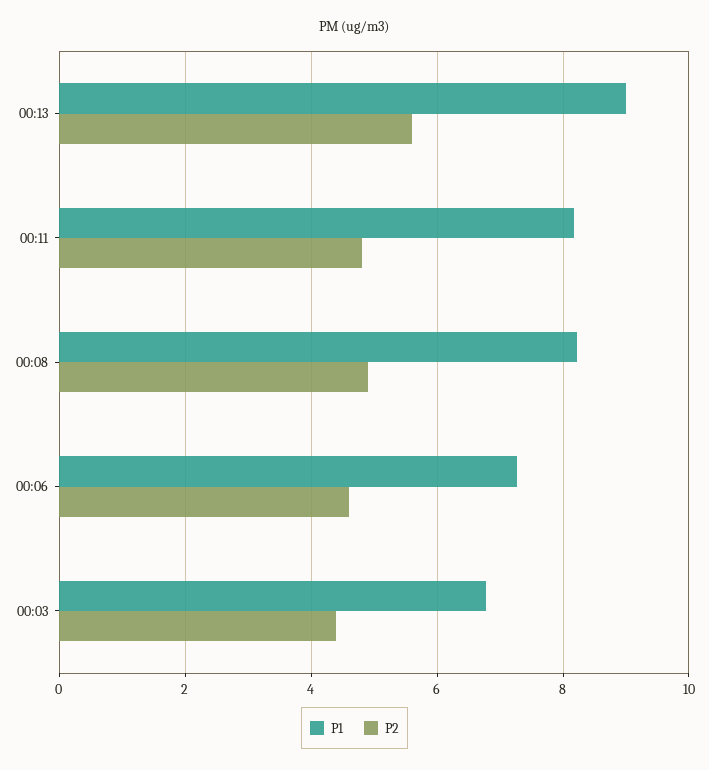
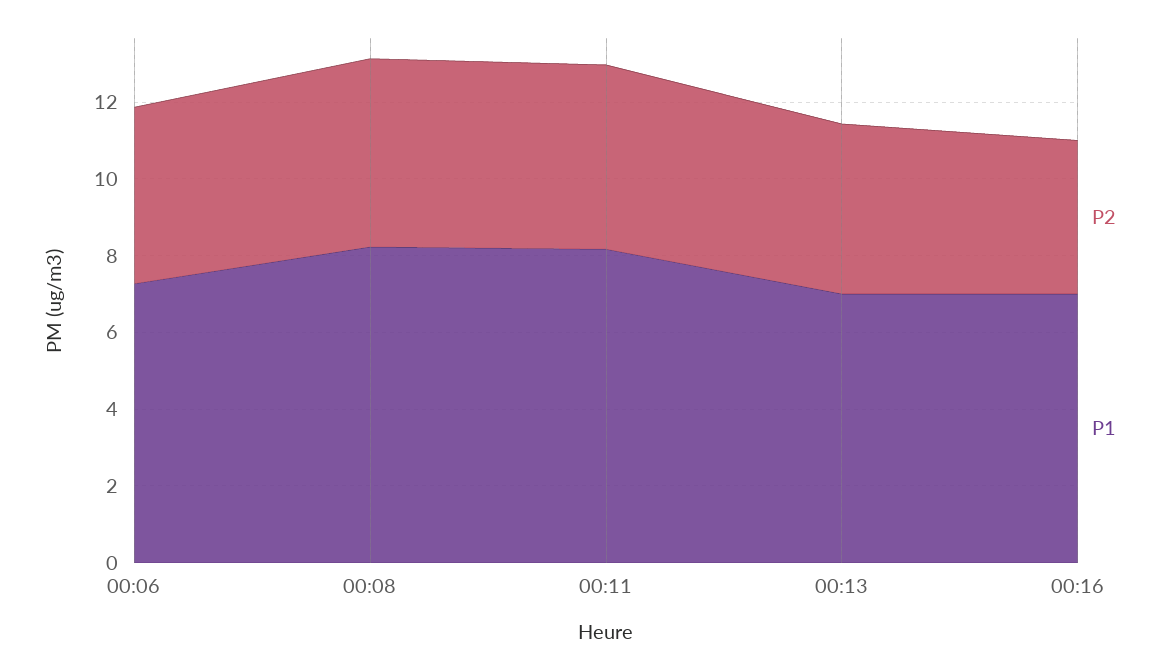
P1, 00:13: 9 -> 7
P2, 00:13: 5.6 -> 4.5
P1, 00:03: 6.8 -> none
P2, 00:03: 4.4 -> none
P2, 00:16: none -> 4
P1, 00:16: none -> 7

